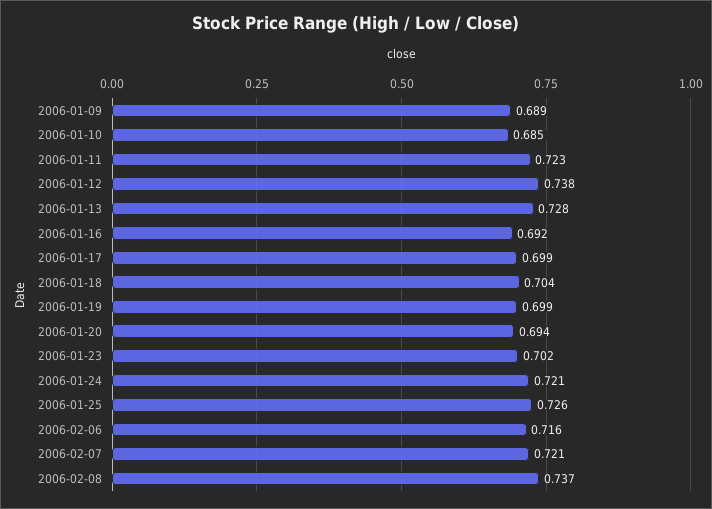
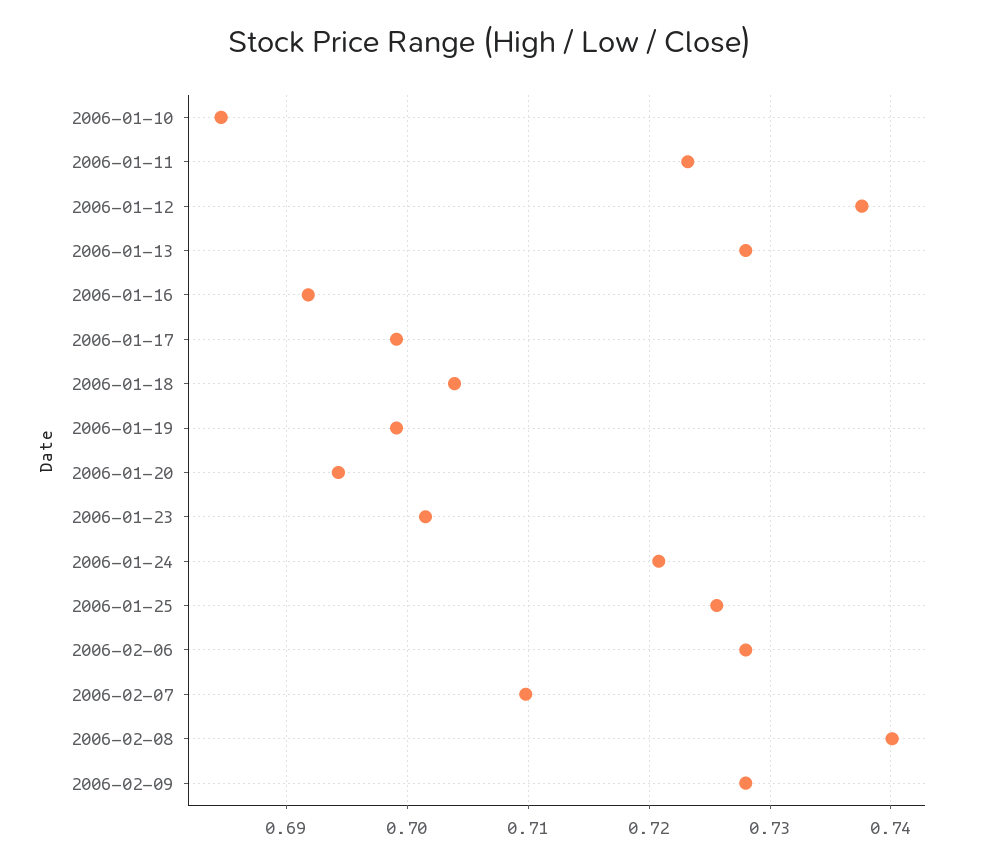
2006-01-09: 0.689 -> none
2006-02-06: 0.716 -> 0.728
2006-02-07: 0.721 -> 0.71
2006-02-08: 0.737 -> 0.74
2006-02-09: none -> 0.728

